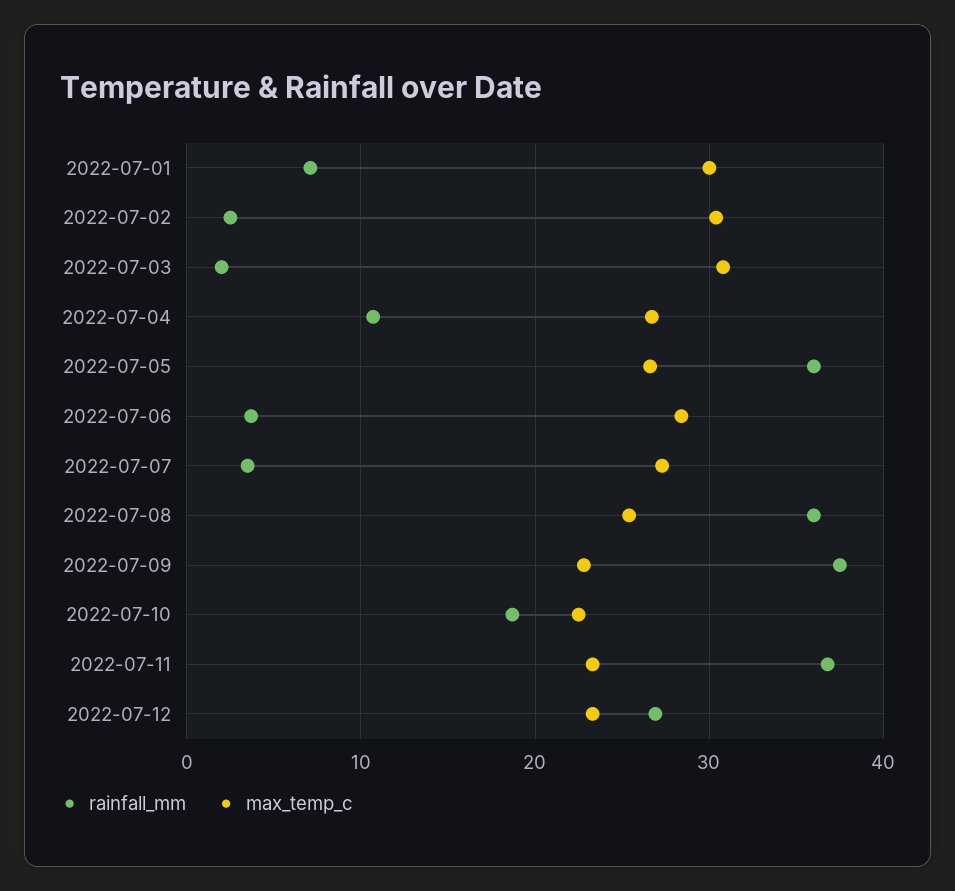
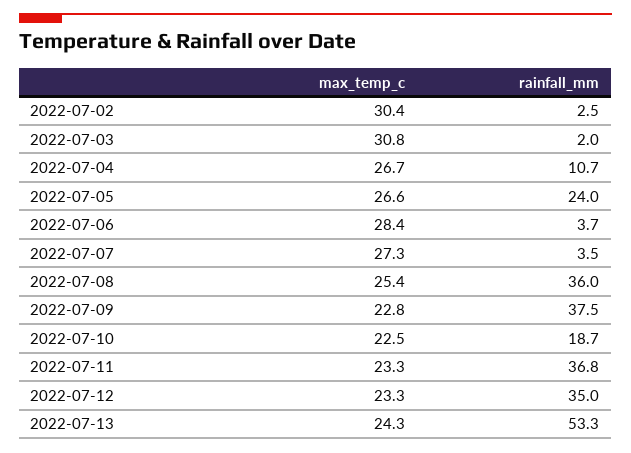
rainfall_mm, 2022-07-01: 7 -> none
max_temp_c, 2022-07-01: 30 -> none
rainfall_mm, 2022-07-05: 36 -> 24
rainfall_mm, 2022-07-12: 27 -> 35
max_temp_c, 2022-07-13: none -> 24.3
rainfall_mm, 2022-07-13: none -> 53.3

